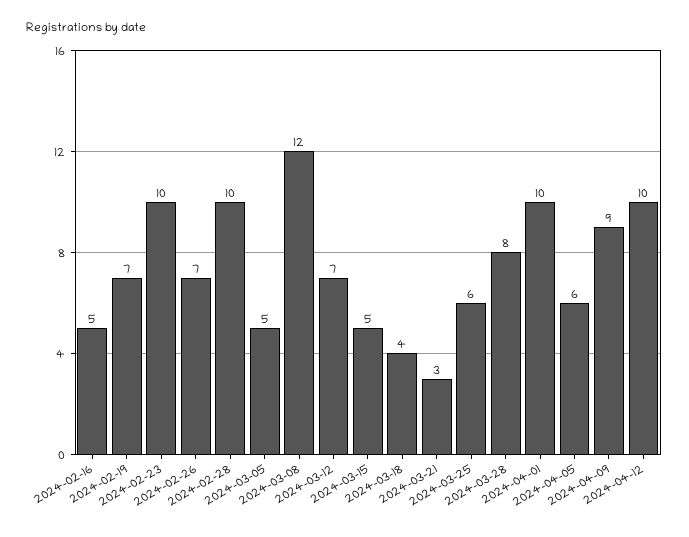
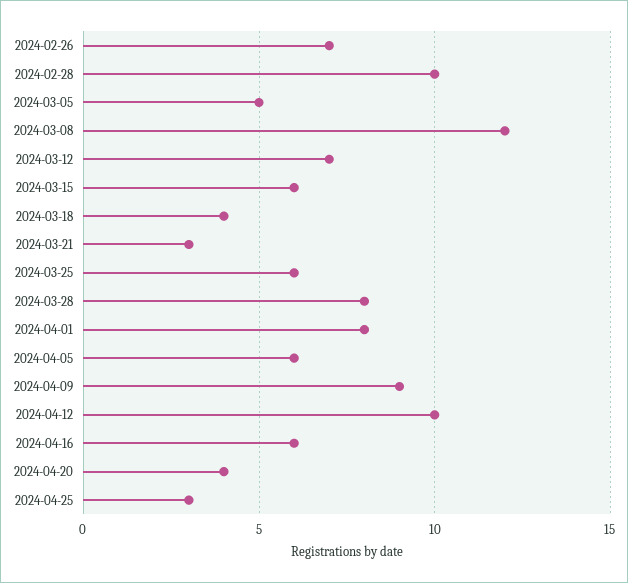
2024-02-16: 5 -> none
2024-02-19: 7 -> none
2024-02-23: 10 -> none
2024-03-15: 5 -> 6
2024-04-01: 10 -> 8
2024-04-16: none -> 6
2024-04-20: none -> 4
2024-04-25: none -> 3

